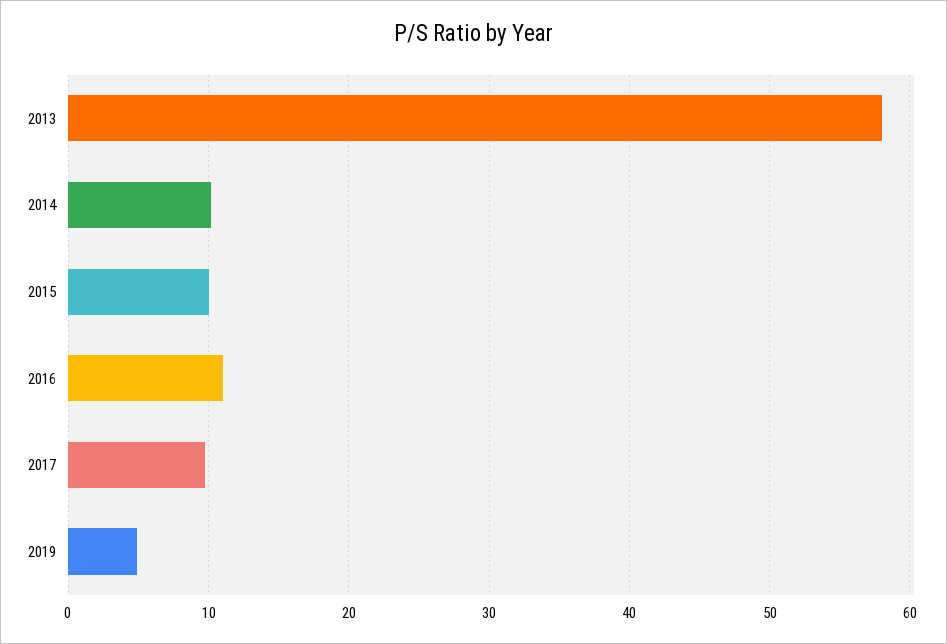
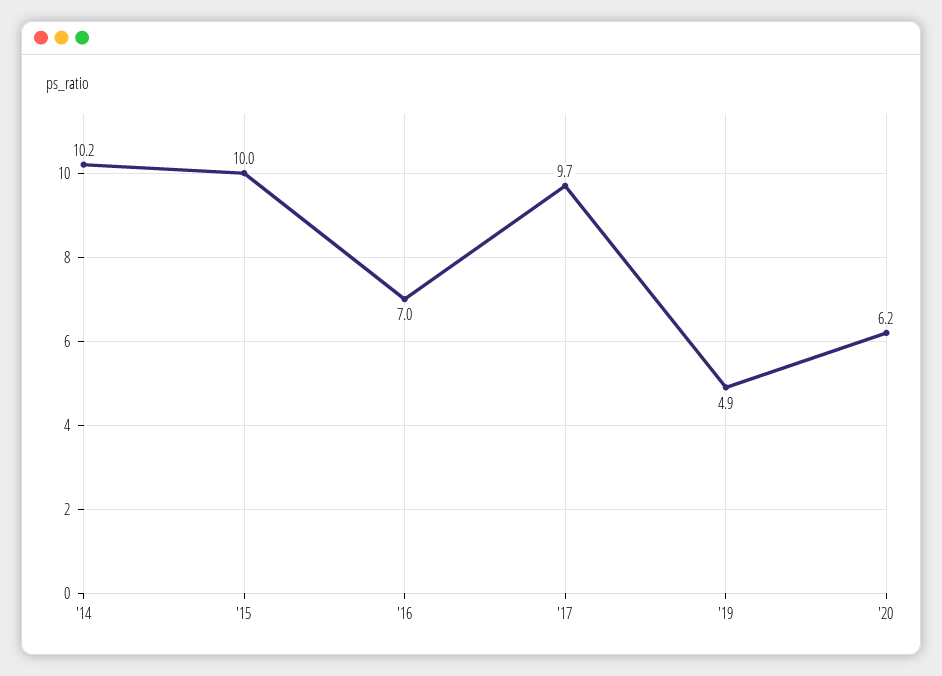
2013: 58 -> none
2016: 11 -> 7
'20: none -> 6.2

